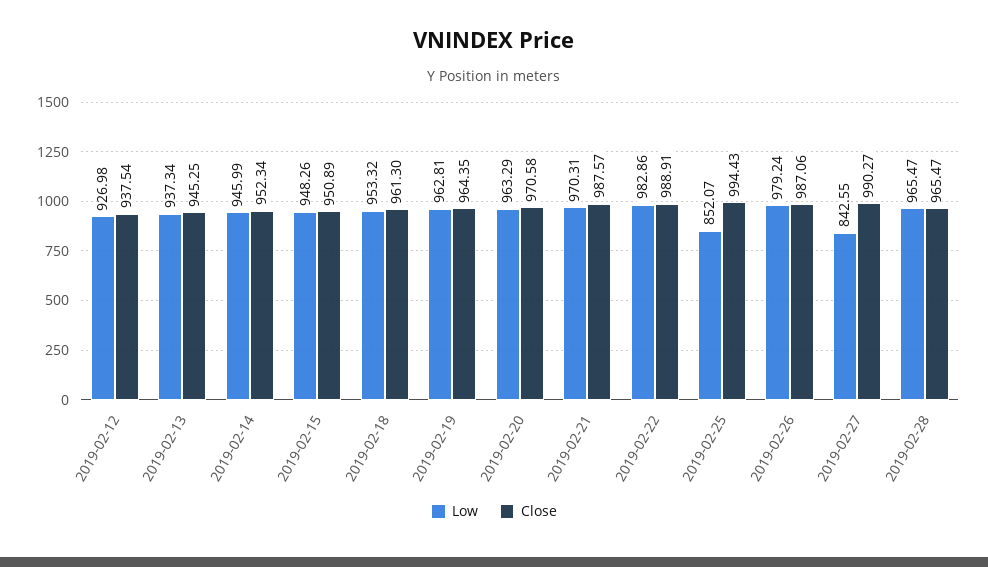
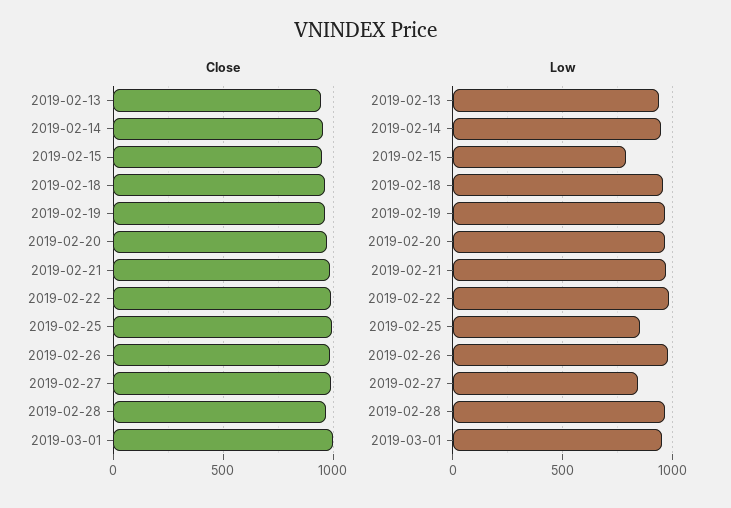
Low, 2019-02-12: 926.98 -> none
Close, 2019-02-12: 937.54 -> none
Low, 2019-02-15: 948.26 -> 800
Close, 2019-03-01: none -> 1000
Low, 2019-03-01: none -> 950

